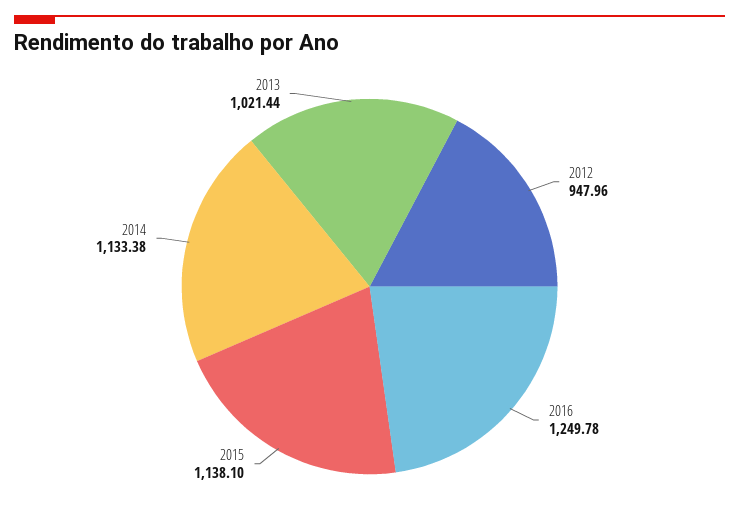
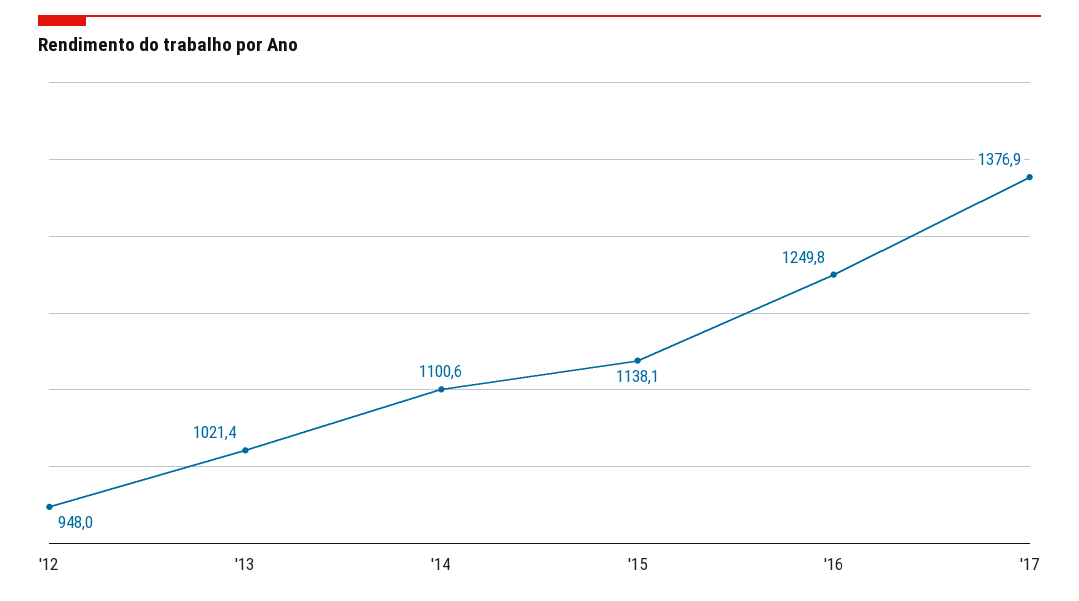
2014: 1133.38 -> 1100.6
'17: none -> 1376.9

